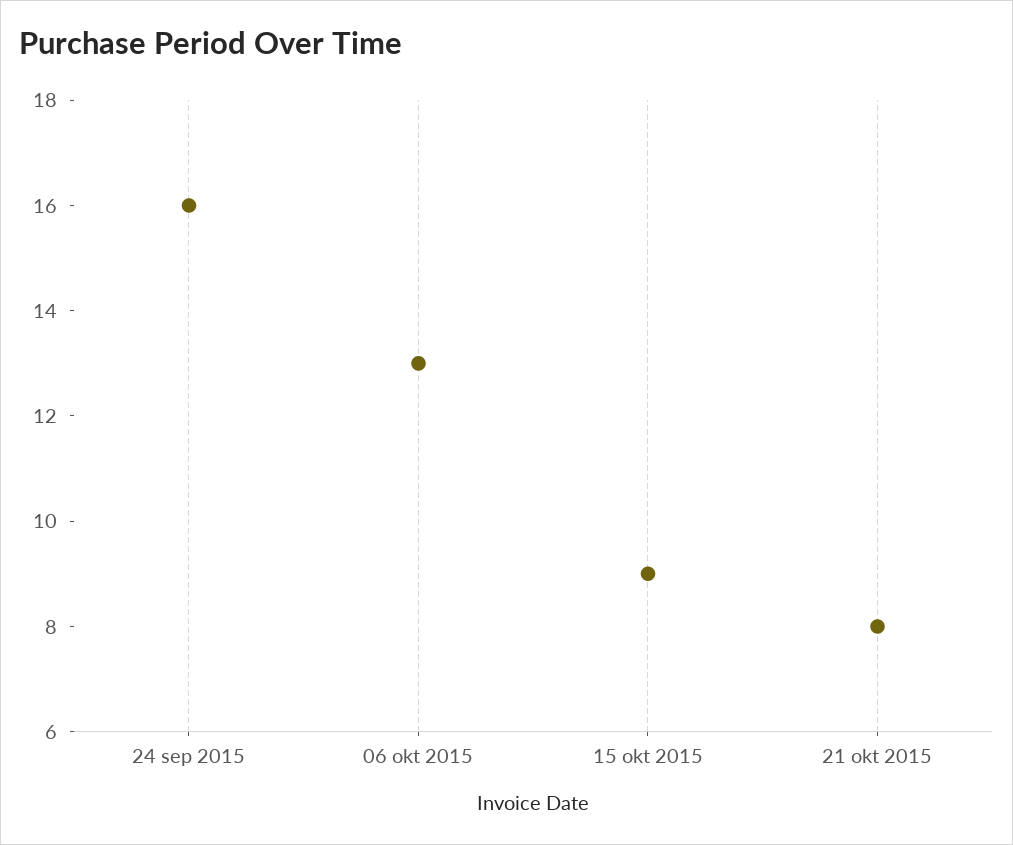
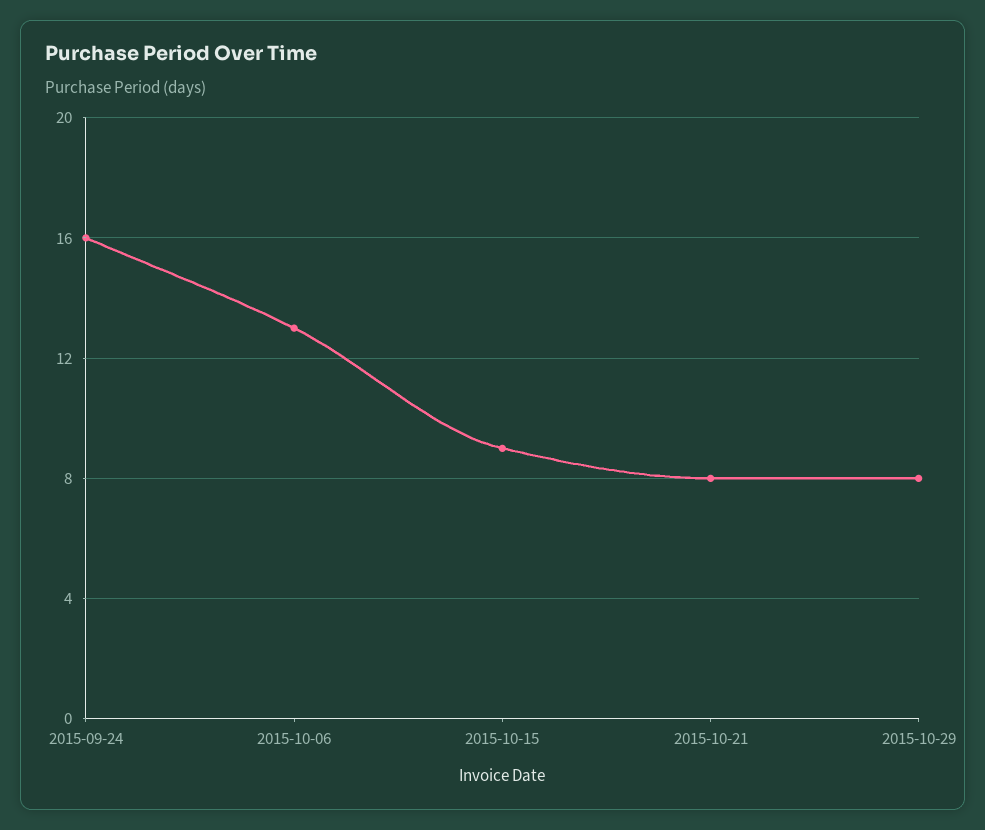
2015-10-29: none -> 8

